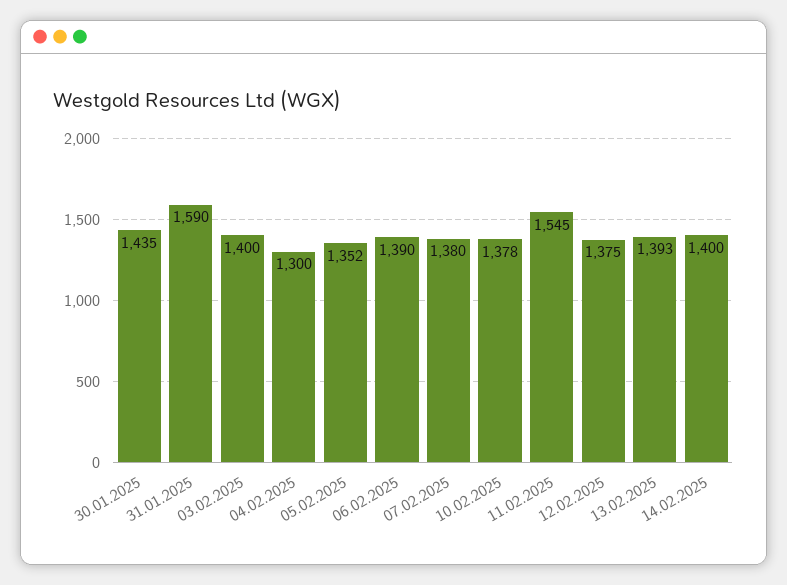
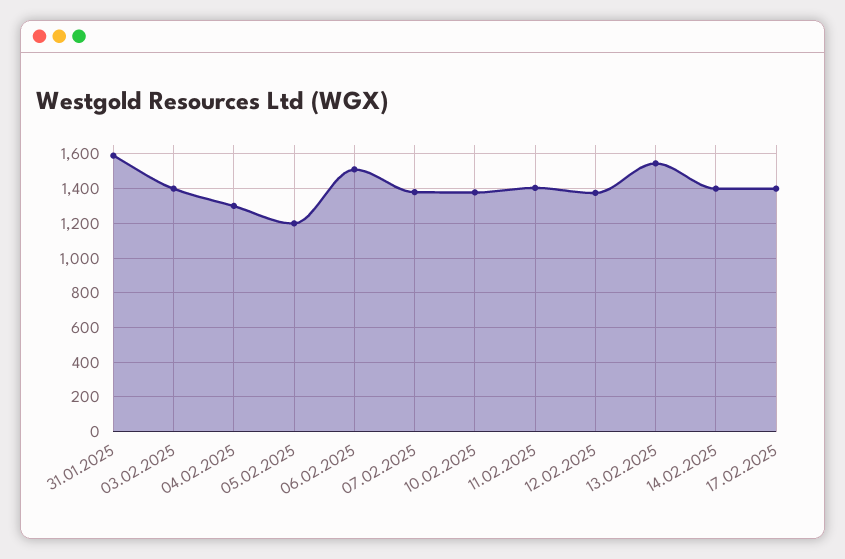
30.01.2025: 1435 -> none
05.02.2025: 1352 -> 1200
06.02.2025: 1390 -> 1500
11.02.2025: 1545 -> 1400
13.02.2025: 1393 -> 1550
17.02.2025: none -> 1400

